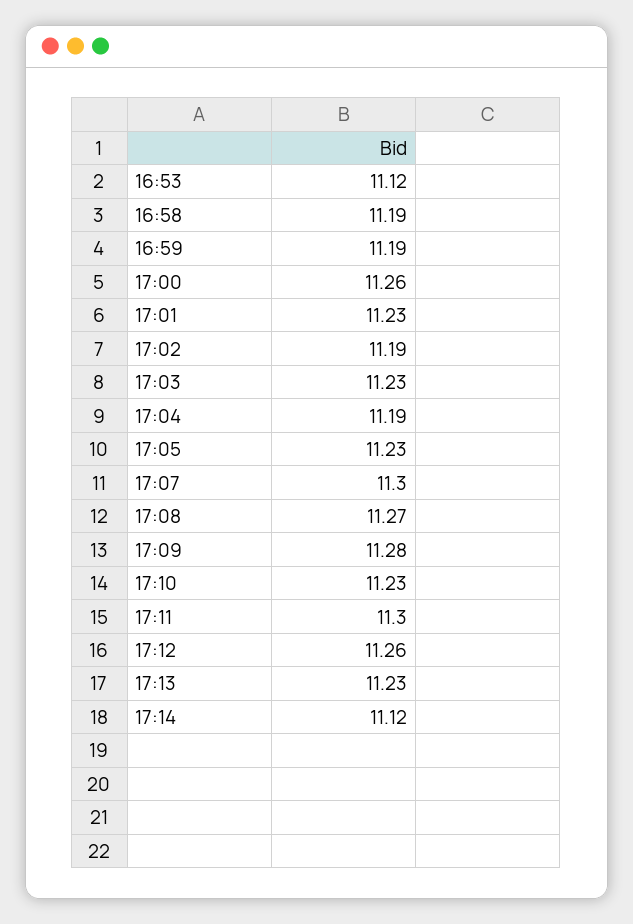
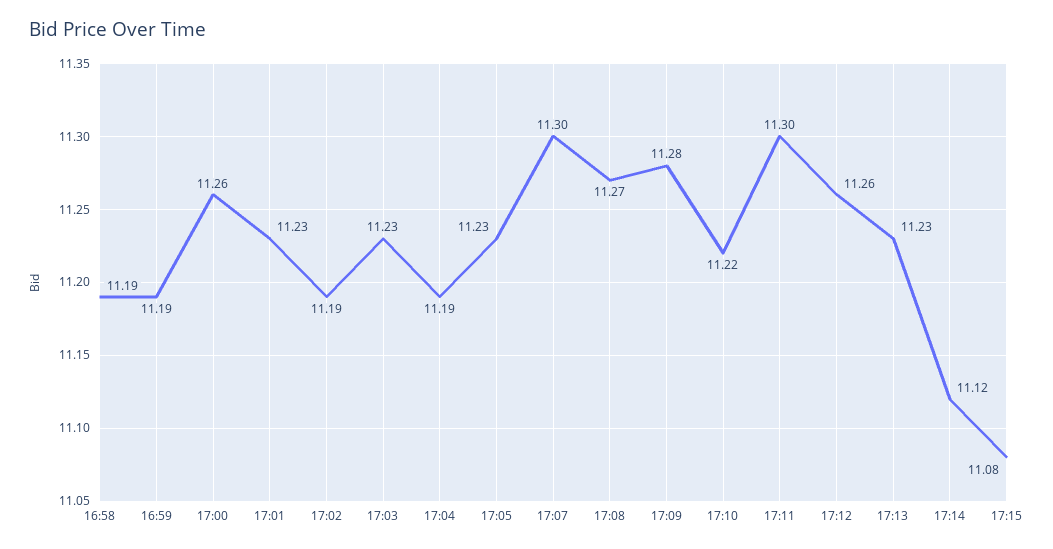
16:53: 11.12 -> none
17:10: 11.23 -> 11.22
17:15: none -> 11.08

